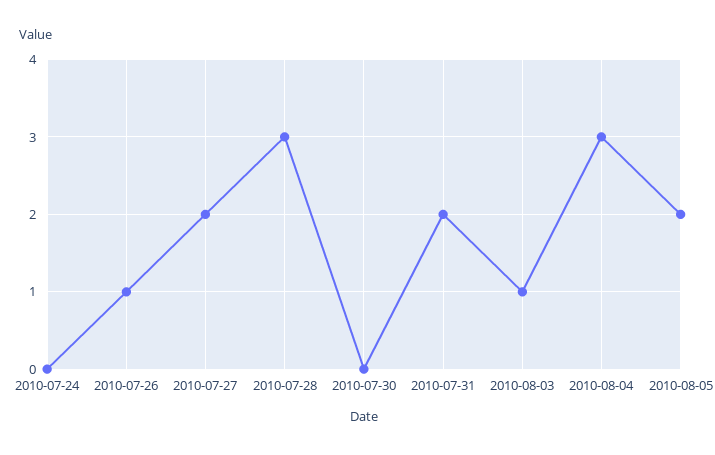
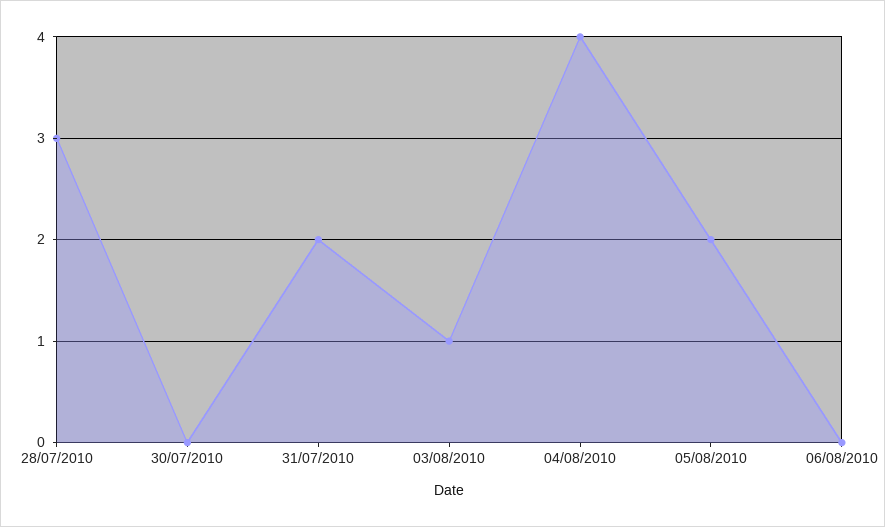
2010-07-24: 0 -> none
2010-07-26: 1 -> none
2010-07-27: 2 -> none
2010-08-04: 3 -> 4
06/08/2010: none -> 0

